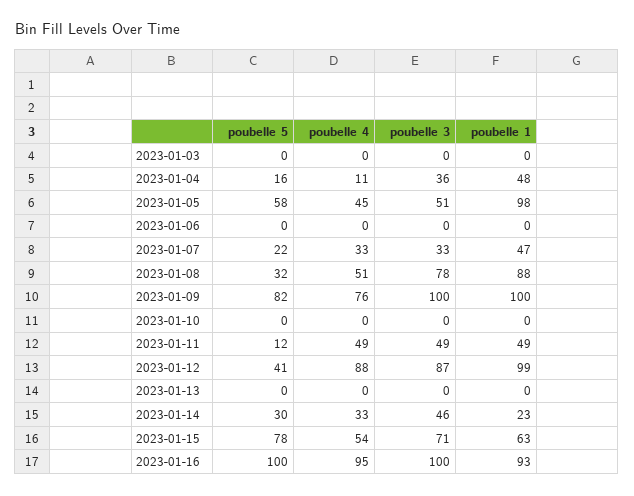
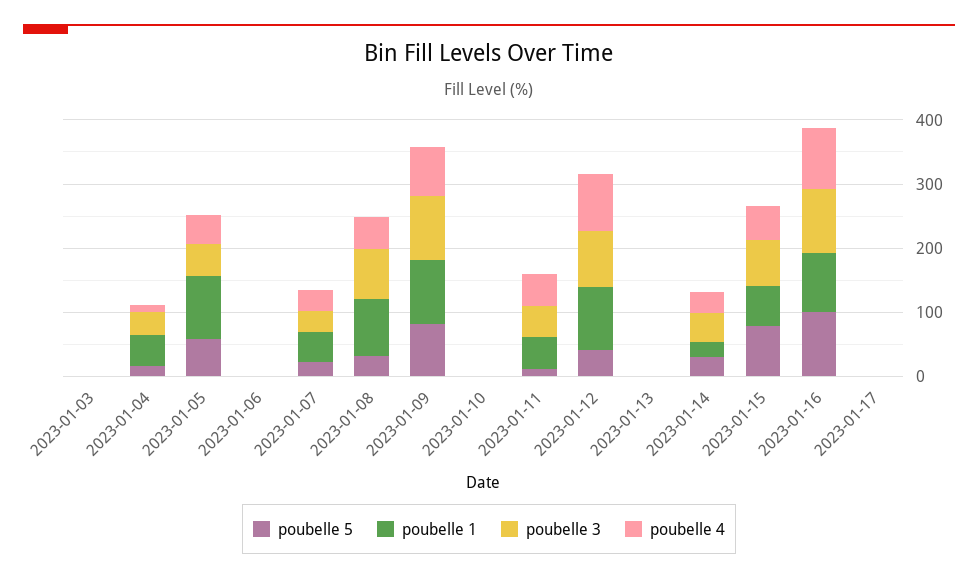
poubelle 5, 2023-01-17: none -> 0
poubelle 1, 2023-01-17: none -> 0
poubelle 3, 2023-01-17: none -> 0
poubelle 4, 2023-01-17: none -> 0

